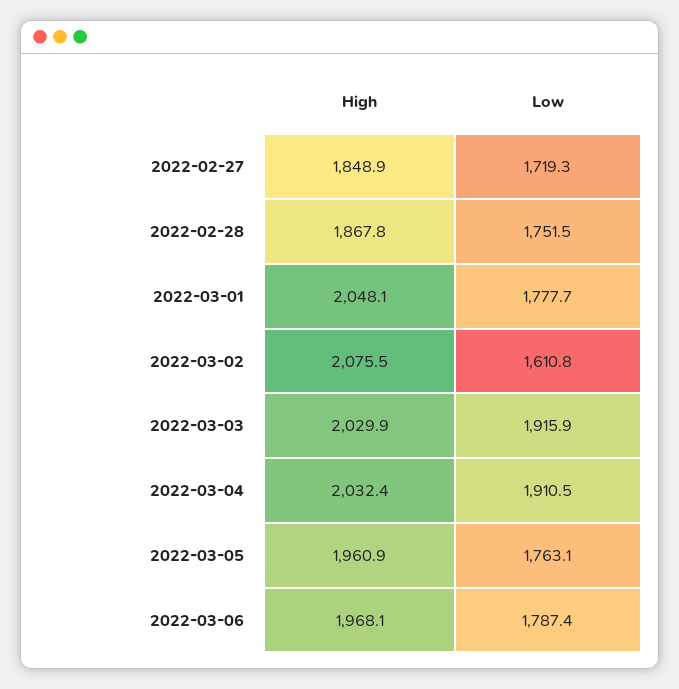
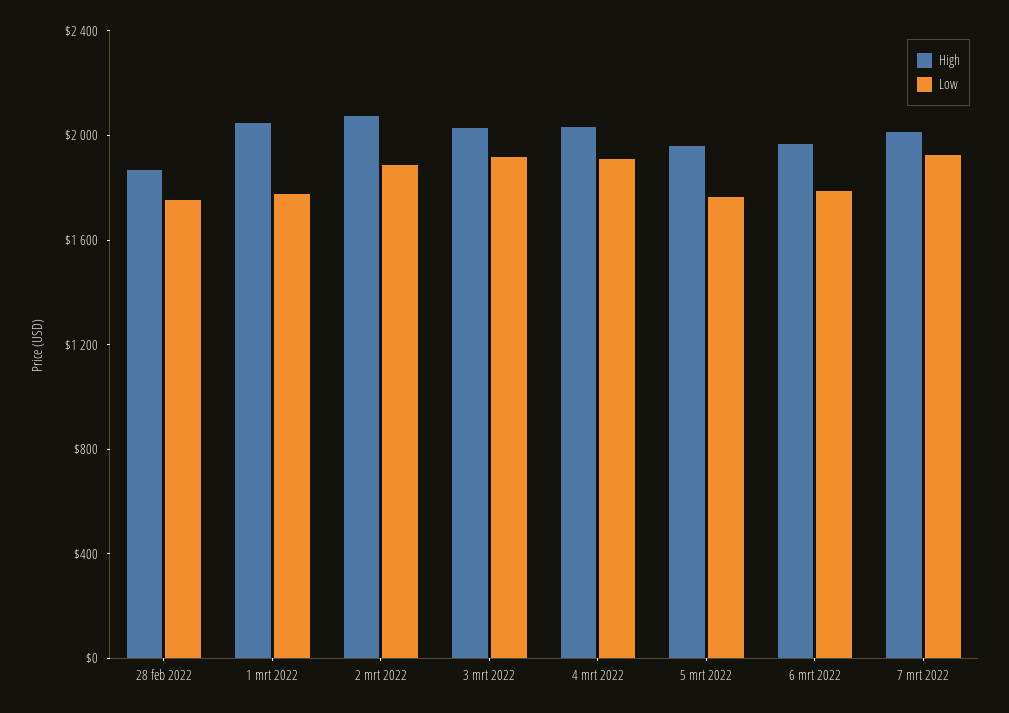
High, 2022-02-27: 1848.9 -> none
Low, 2022-02-27: 1719.3 -> none
Low, 2022-03-02: 1610.8 -> 1900
High, 7 mrt 2022: none -> 2000
Low, 7 mrt 2022: none -> 1900

